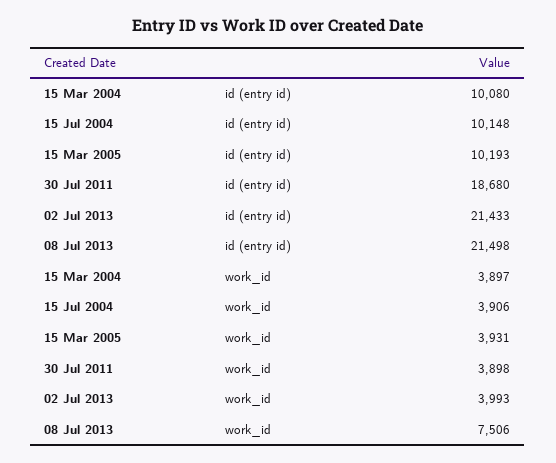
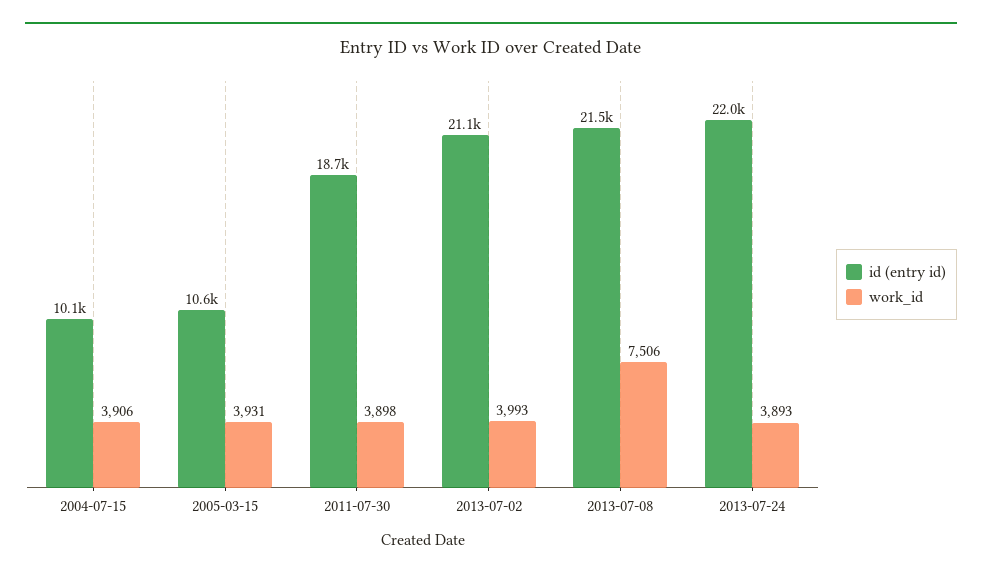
id (entry id), 15 Mar 2004: 10080 -> none
id (entry id), 15 Mar 2005: 10193 -> 10600
id (entry id), 02 Jul 2013: 21433 -> 21100
work_id, 15 Mar 2004: 3897 -> none
id (entry id), 2013-07-24: none -> 22000
work_id, 2013-07-24: none -> 3893

